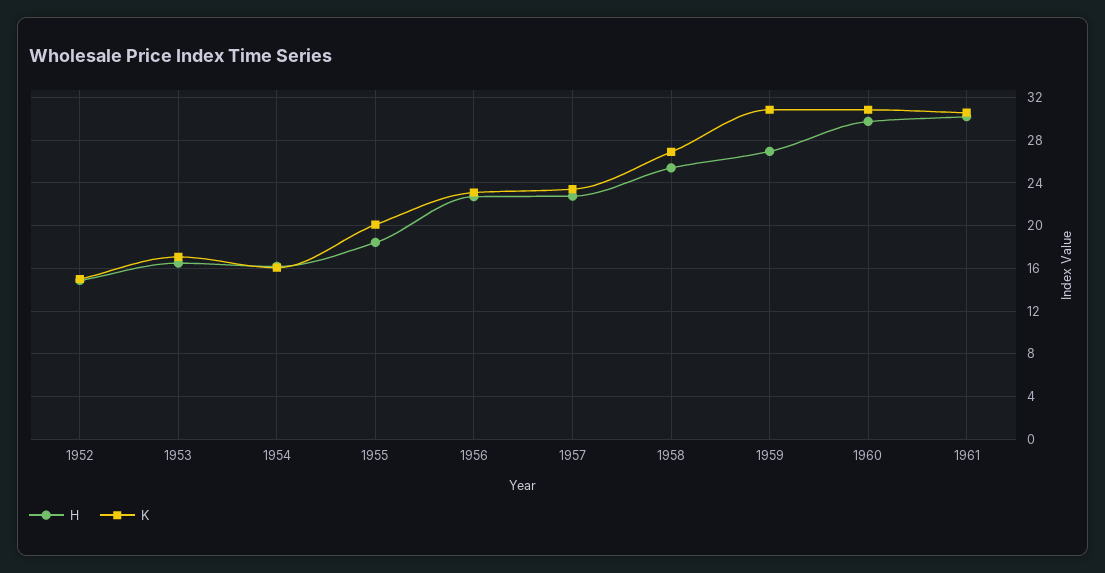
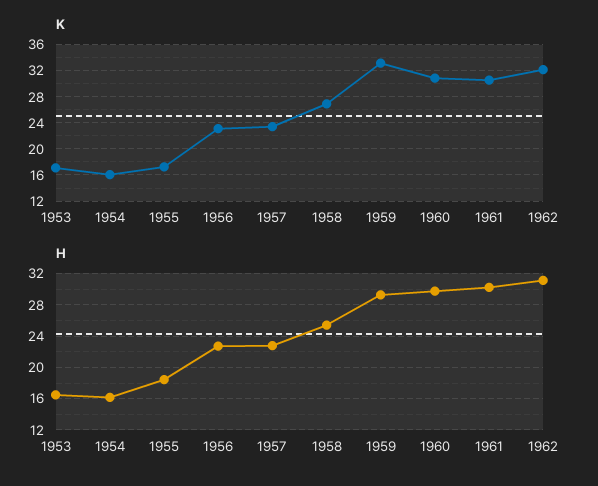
H, 1952: 15 -> none
K, 1952: 15 -> none
K, 1955: 20 -> 17
H, 1959: 27 -> 29
K, 1959: 31 -> 33
K, 1962: none -> 32
H, 1962: none -> 31

